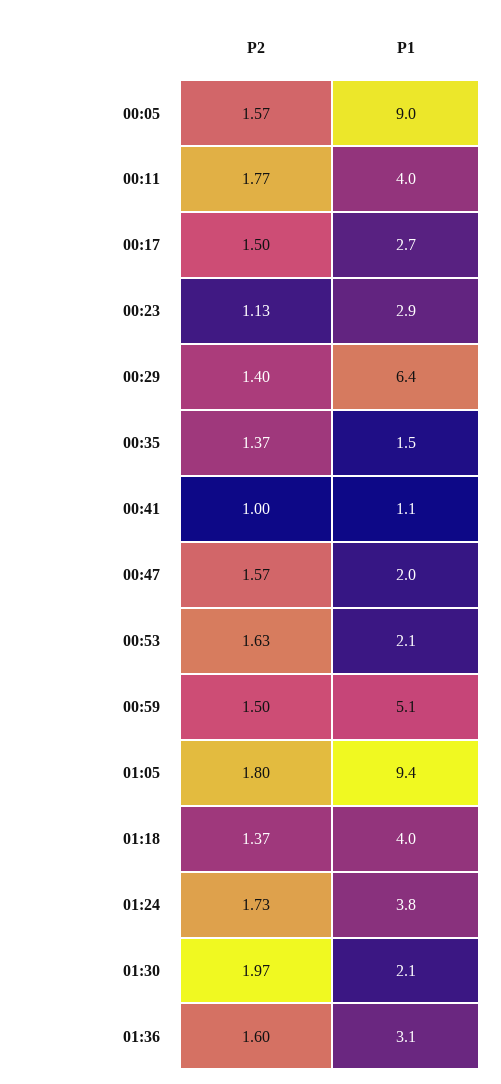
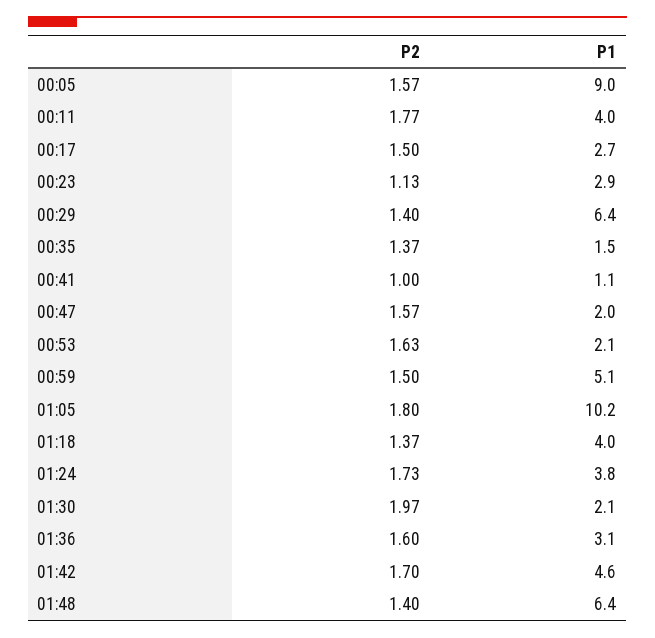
P1, 01:05: 9.4 -> 10.2
P2, 01:42: none -> 1.7
P1, 01:42: none -> 4.6
P2, 01:48: none -> 1.4
P1, 01:48: none -> 6.4

